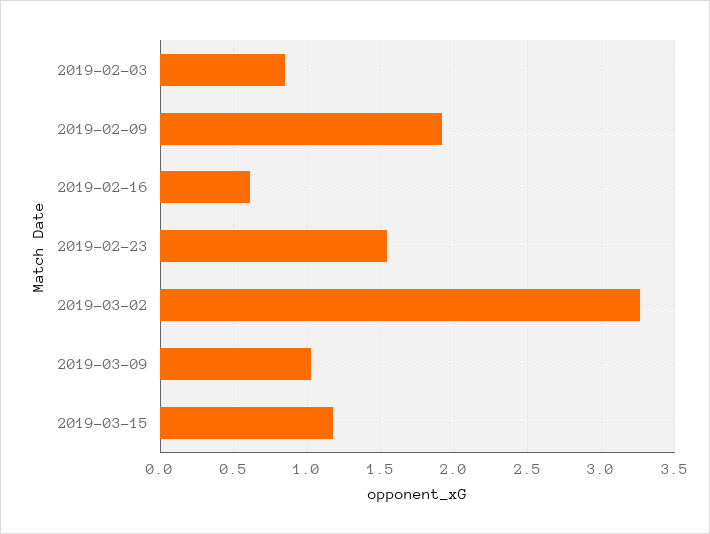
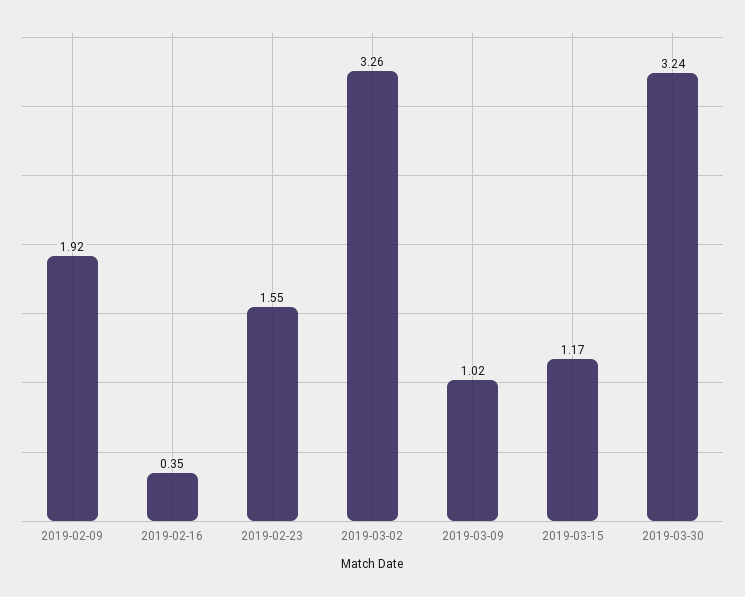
2019-02-03: 0.85 -> none
2019-02-16: 0.6 -> 0.35
2019-03-30: none -> 3.24

